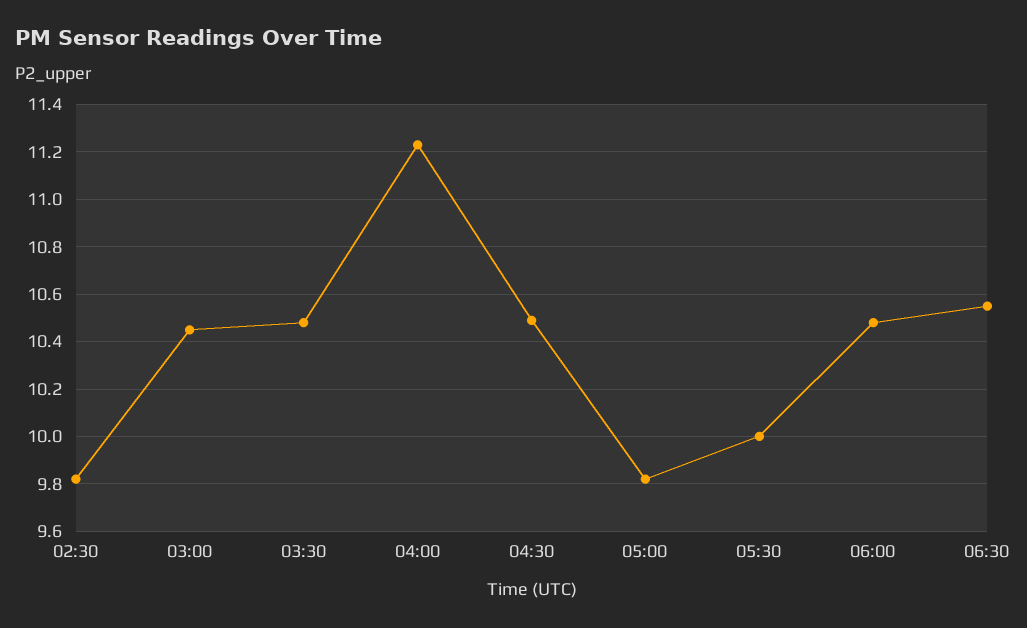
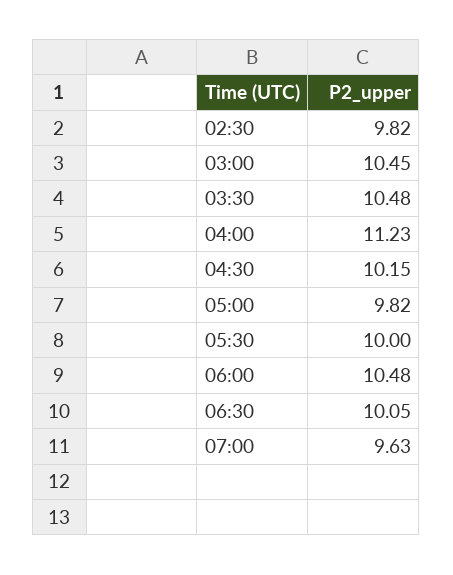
04:30: 10.5 -> 10.15
06:30: 10.55 -> 10.05
07:00: none -> 9.63

